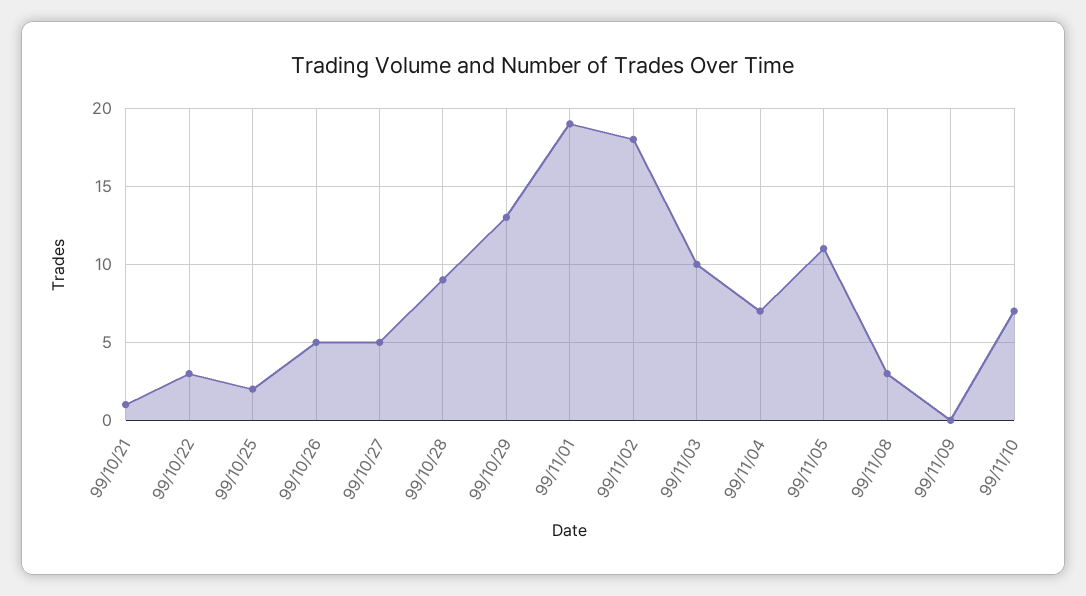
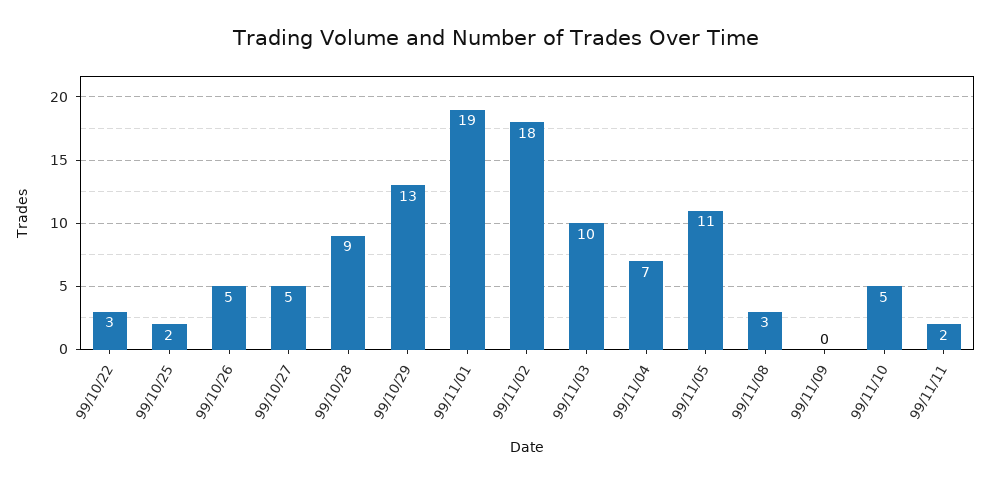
99/10/21: 1 -> none
99/11/10: 7 -> 5
99/11/11: none -> 2

